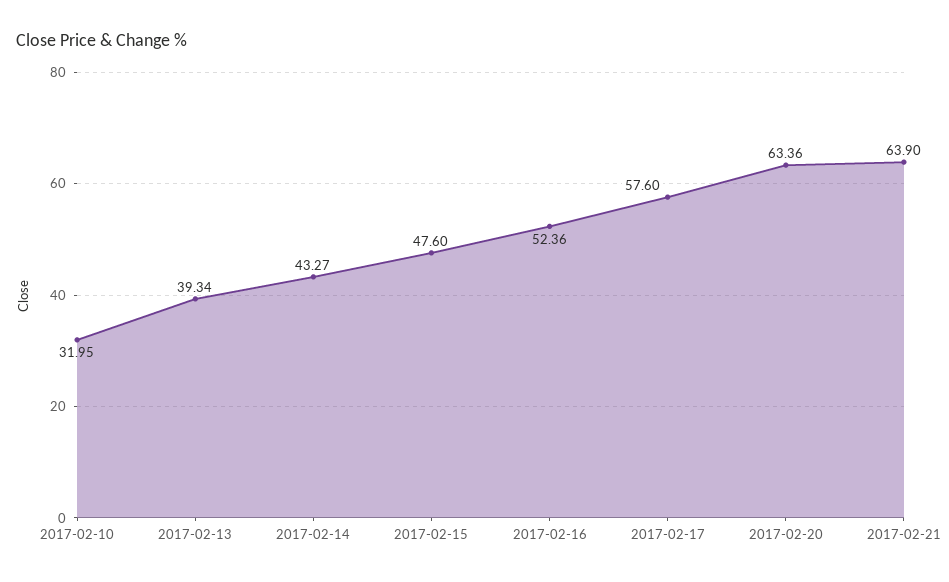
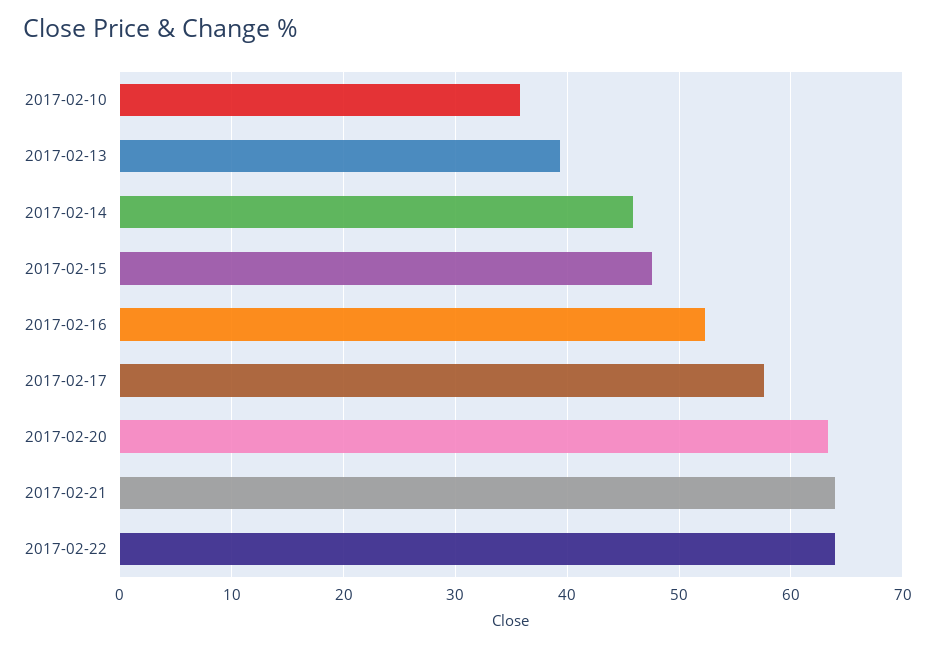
2017-02-10: 31.95 -> 36
2017-02-14: 43.27 -> 46
2017-02-22: none -> 64

